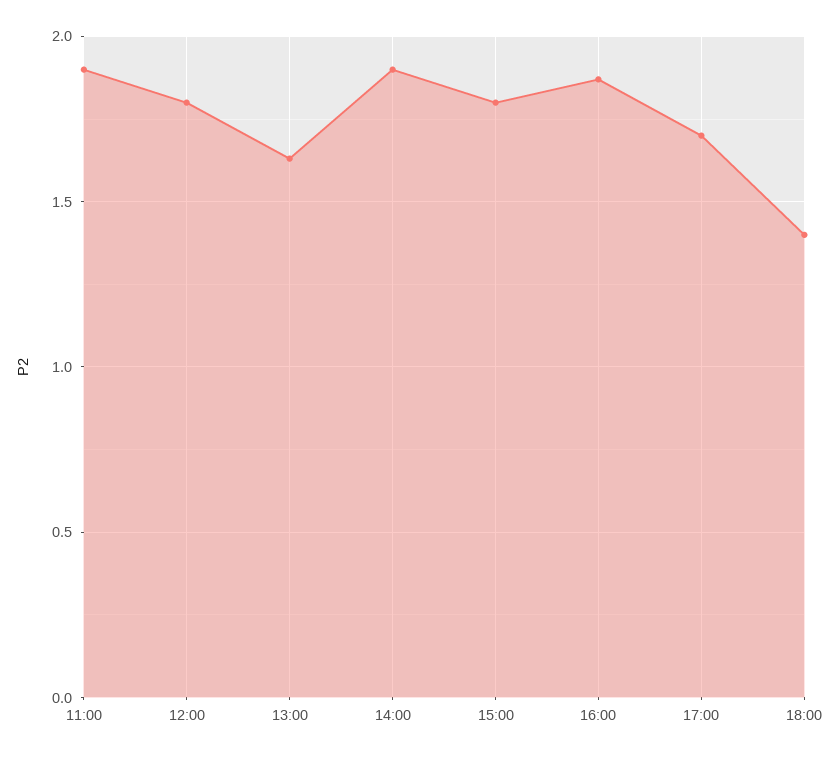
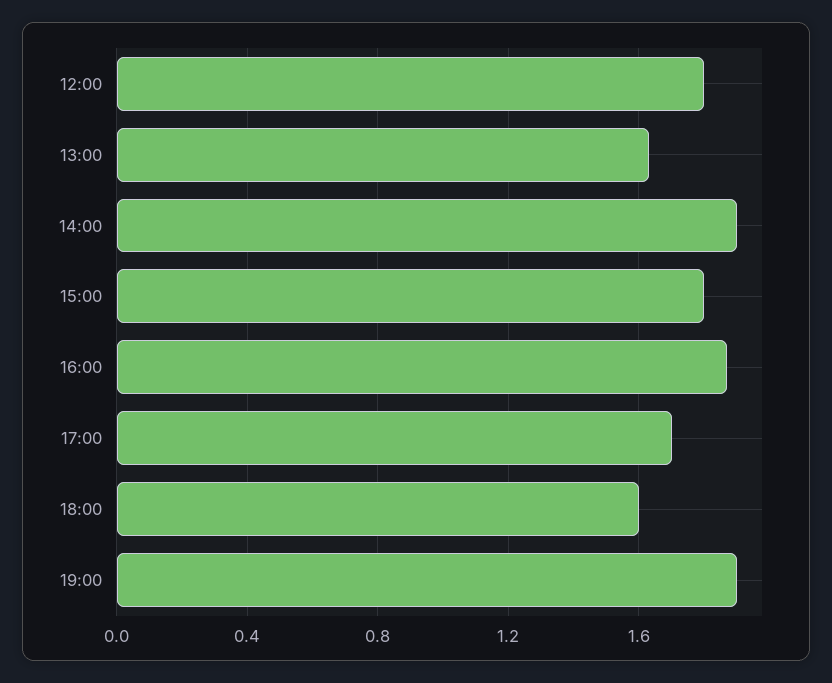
11:00: 1.9 -> none
18:00: 1.4 -> 1.6
19:00: none -> 1.9

